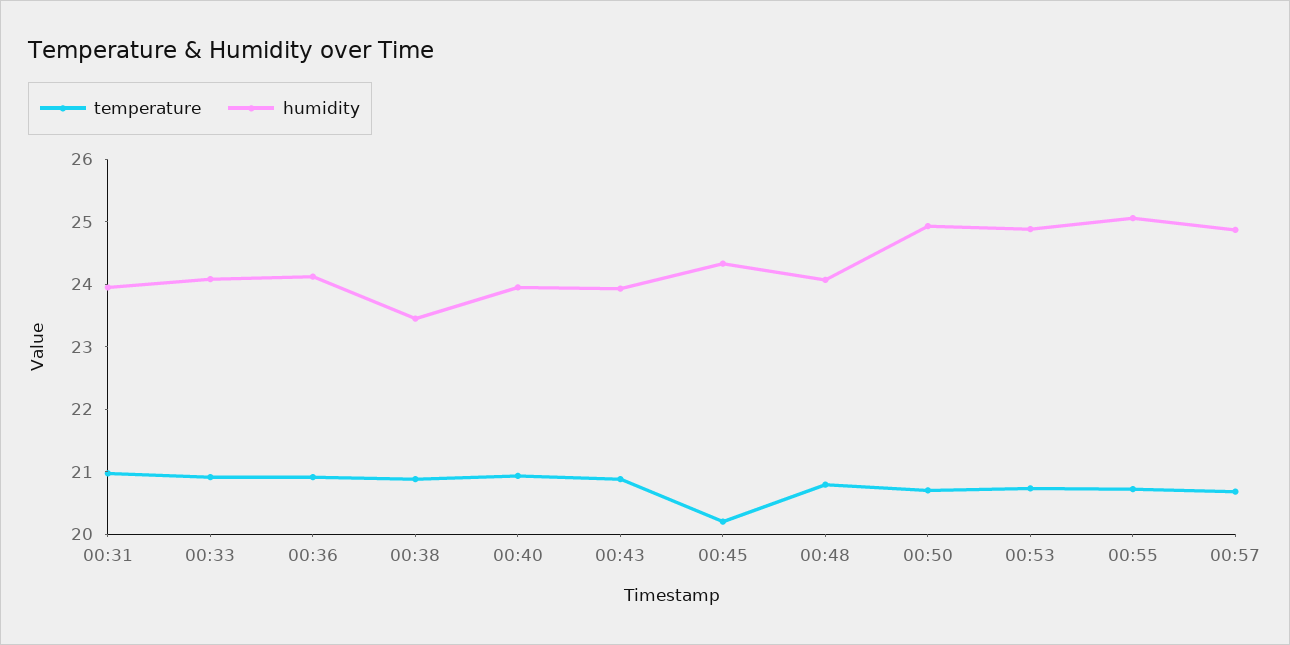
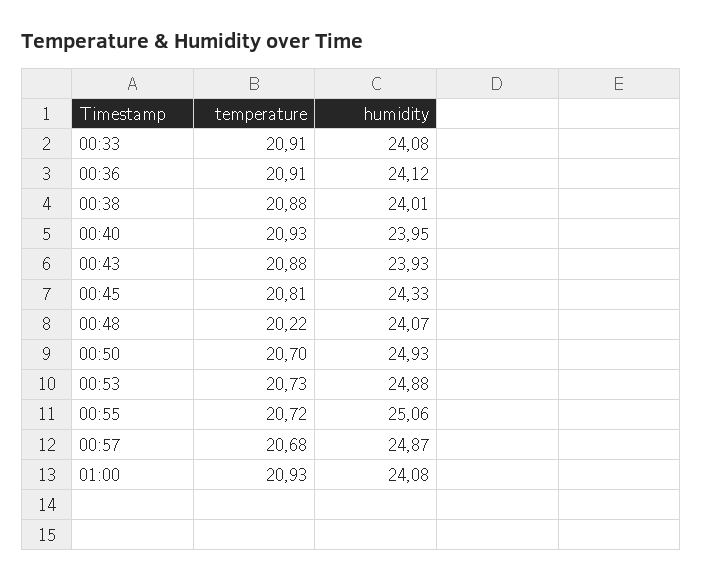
temperature, 00:31: 21 -> none
humidity, 00:31: 24 -> none
humidity, 00:38: 23.4 -> 24.01
temperature, 00:45: 20.2 -> 20.81
temperature, 00:48: 20.8 -> 20.22
temperature, 01:00: none -> 20.93
humidity, 01:00: none -> 24.08

